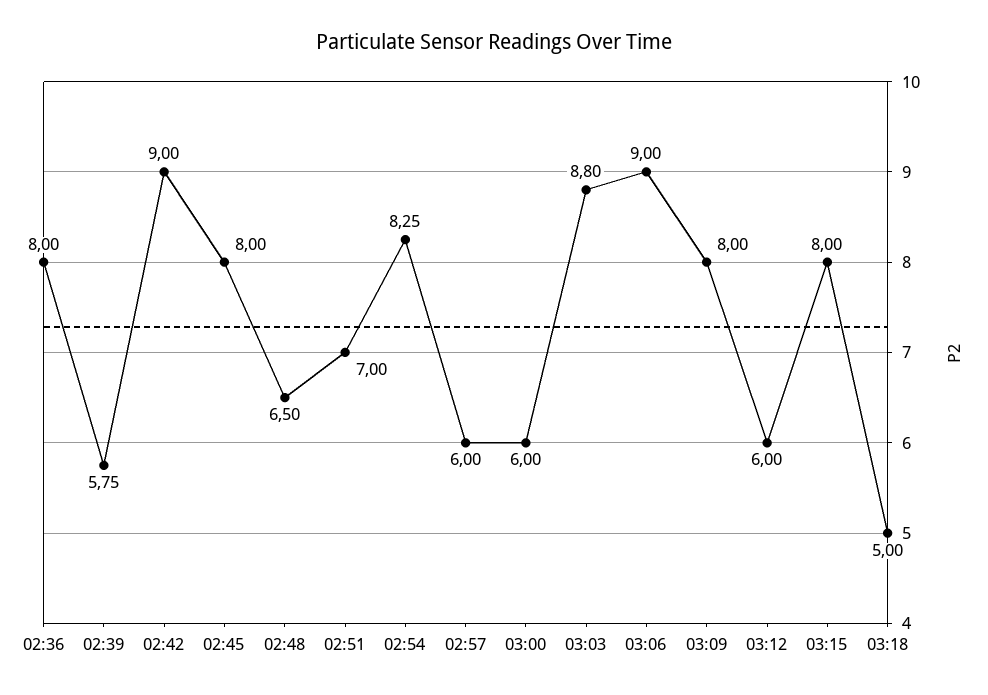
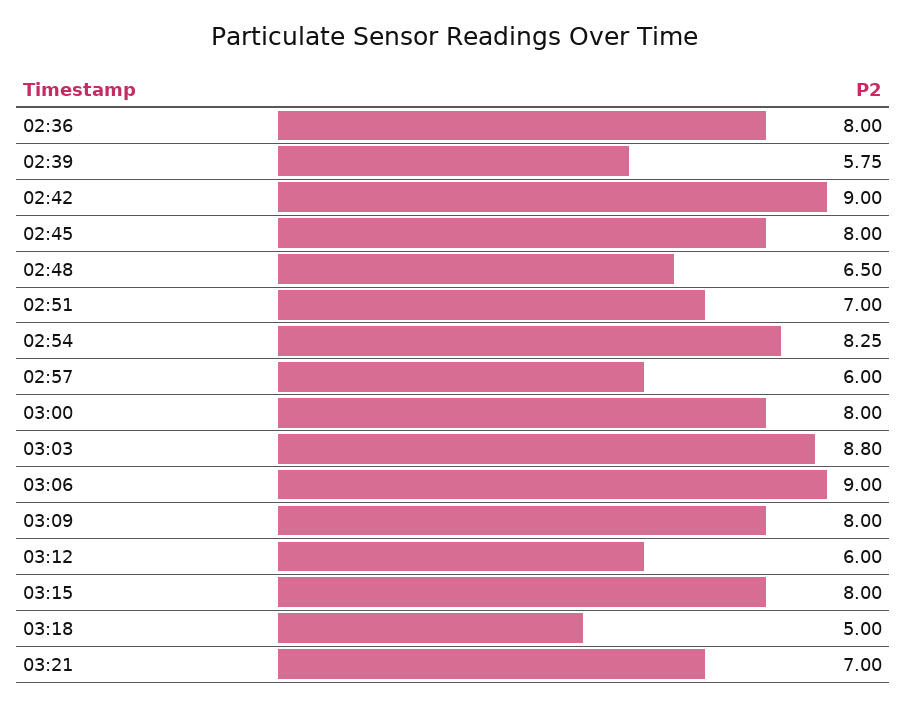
03:00: 6 -> 8
03:21: none -> 7

